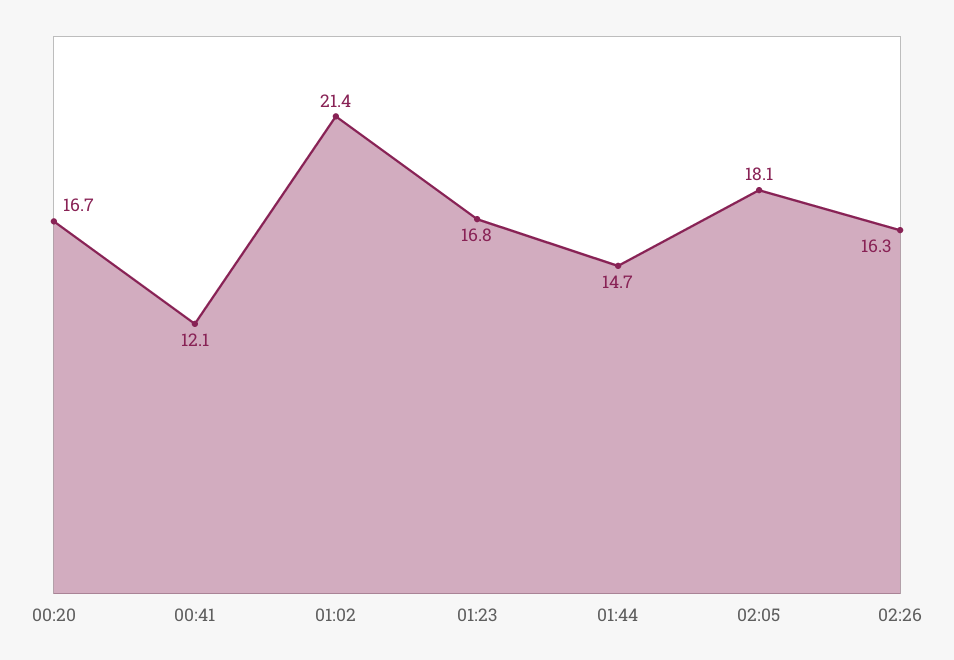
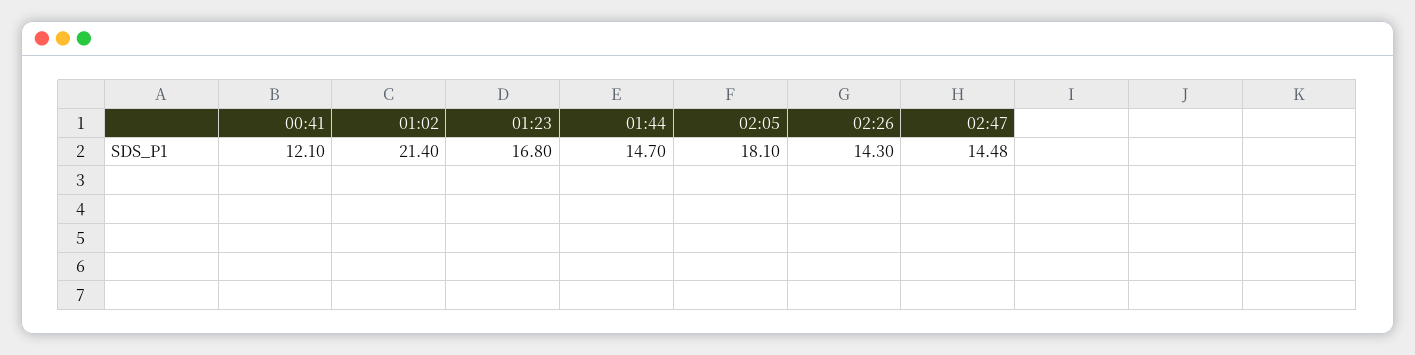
00:20: 16.7 -> none
02:26: 16.3 -> 14.3
02:47: none -> 14.48

